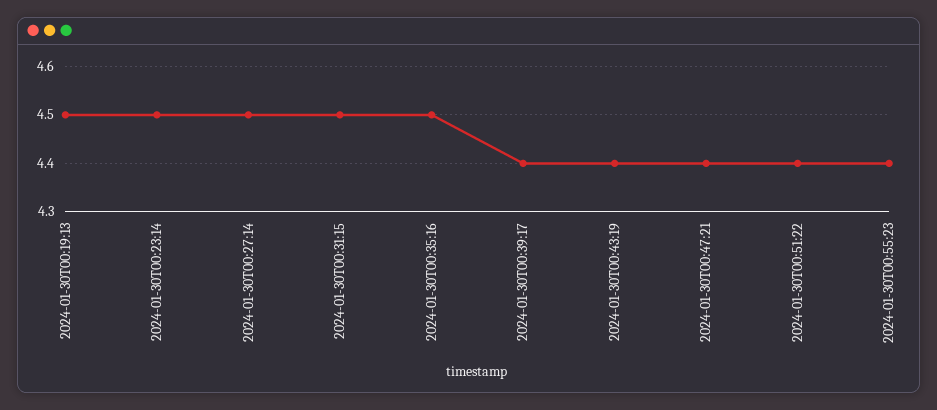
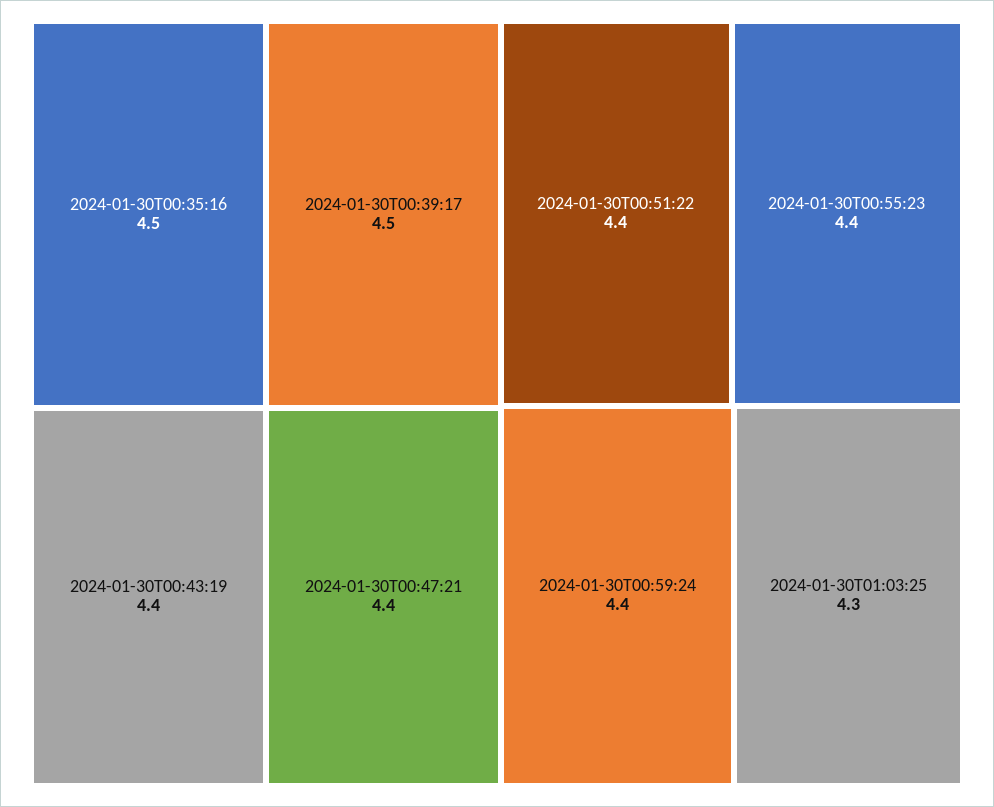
2024-01-30T00:19:13: 4.5 -> none
2024-01-30T00:23:14: 4.5 -> none
2024-01-30T00:27:14: 4.5 -> none
2024-01-30T00:31:15: 4.5 -> none
2024-01-30T00:39:17: 4.4 -> 4.5
2024-01-30T00:59:24: none -> 4.4
2024-01-30T01:03:25: none -> 4.3

